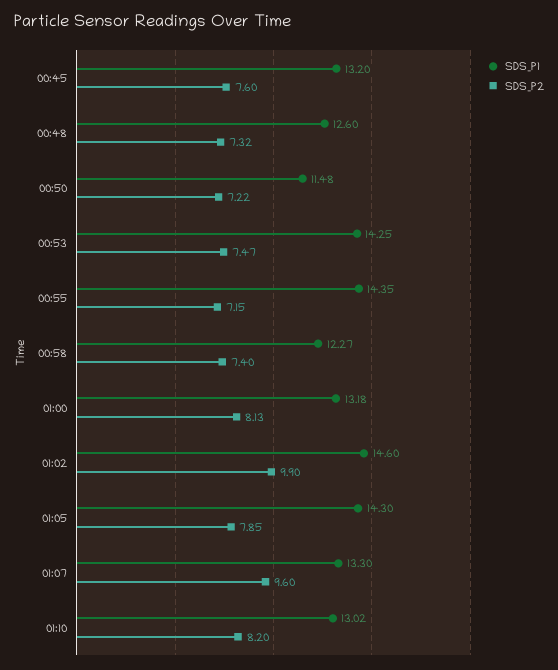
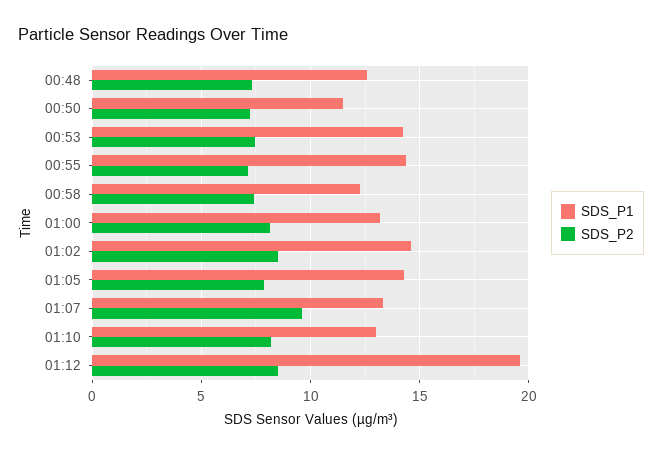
SDS_P1, 00:45: 13.2 -> none
SDS_P2, 00:45: 7.6 -> none
SDS_P2, 01:02: 9.9 -> 8.5
SDS_P1, 01:12: none -> 19.5
SDS_P2, 01:12: none -> 8.5

